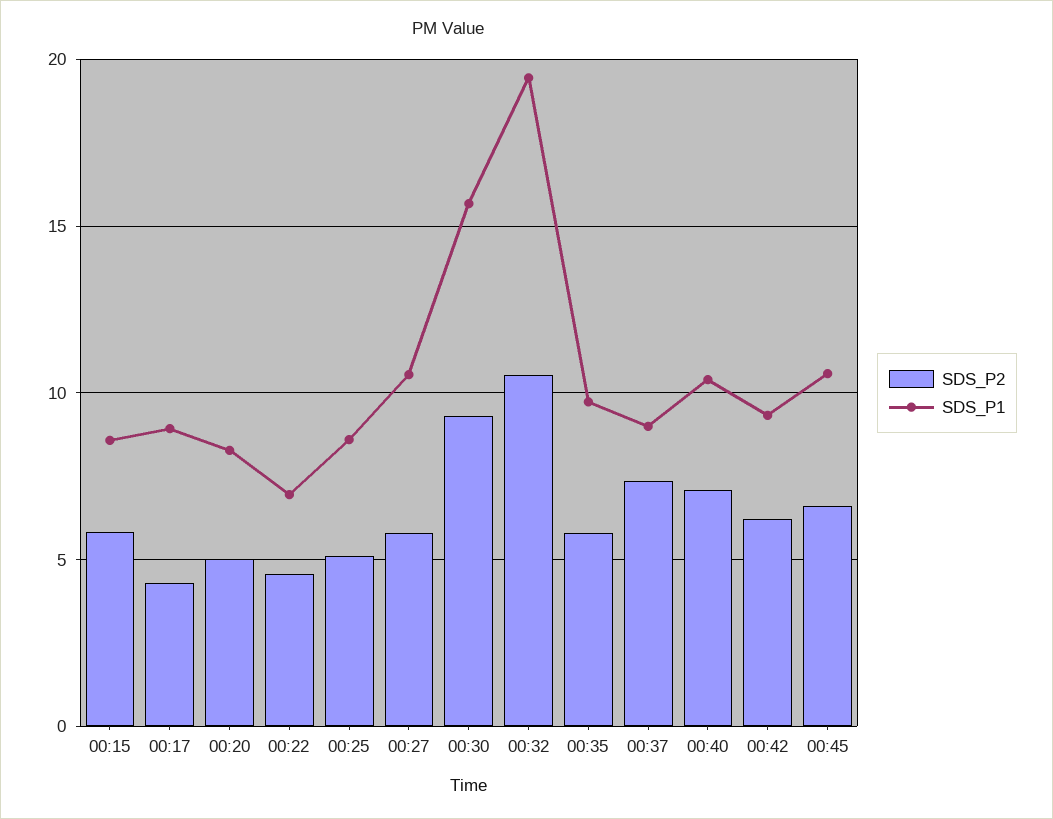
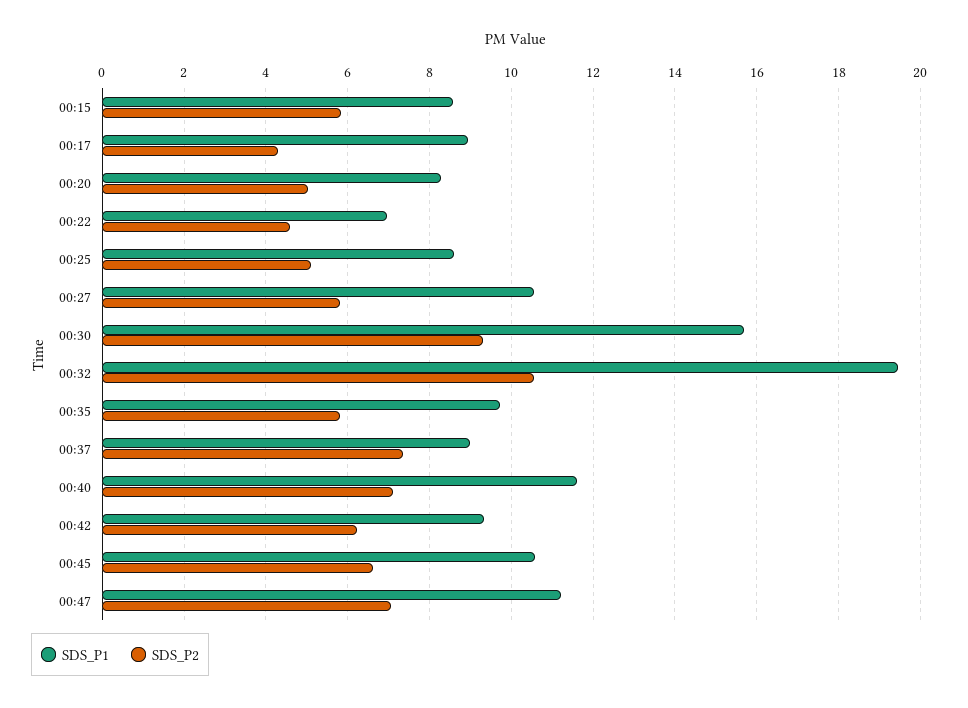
SDS_P1, 00:40: 10.5 -> 11.6
SDS_P1, 00:47: none -> 11.2
SDS_P2, 00:47: none -> 7

